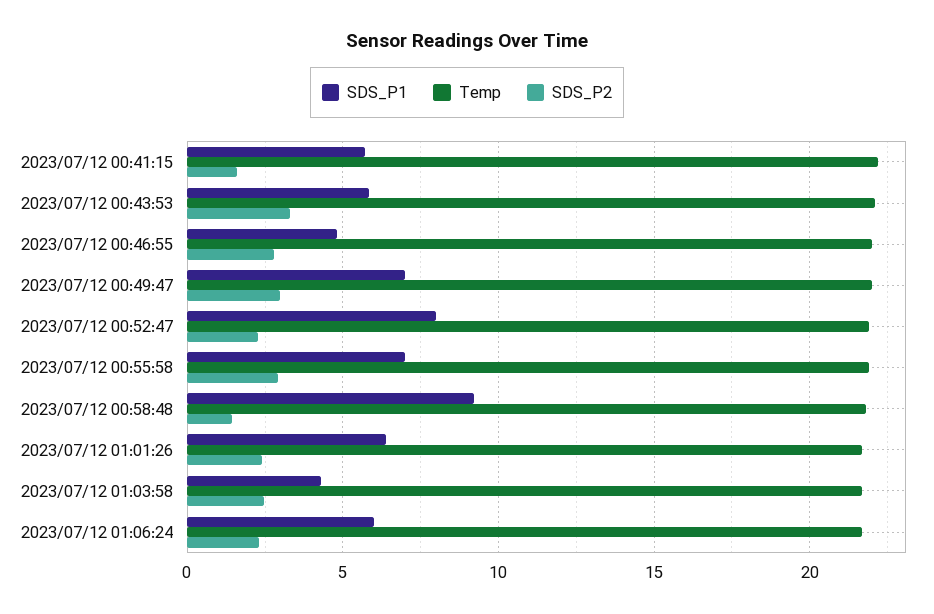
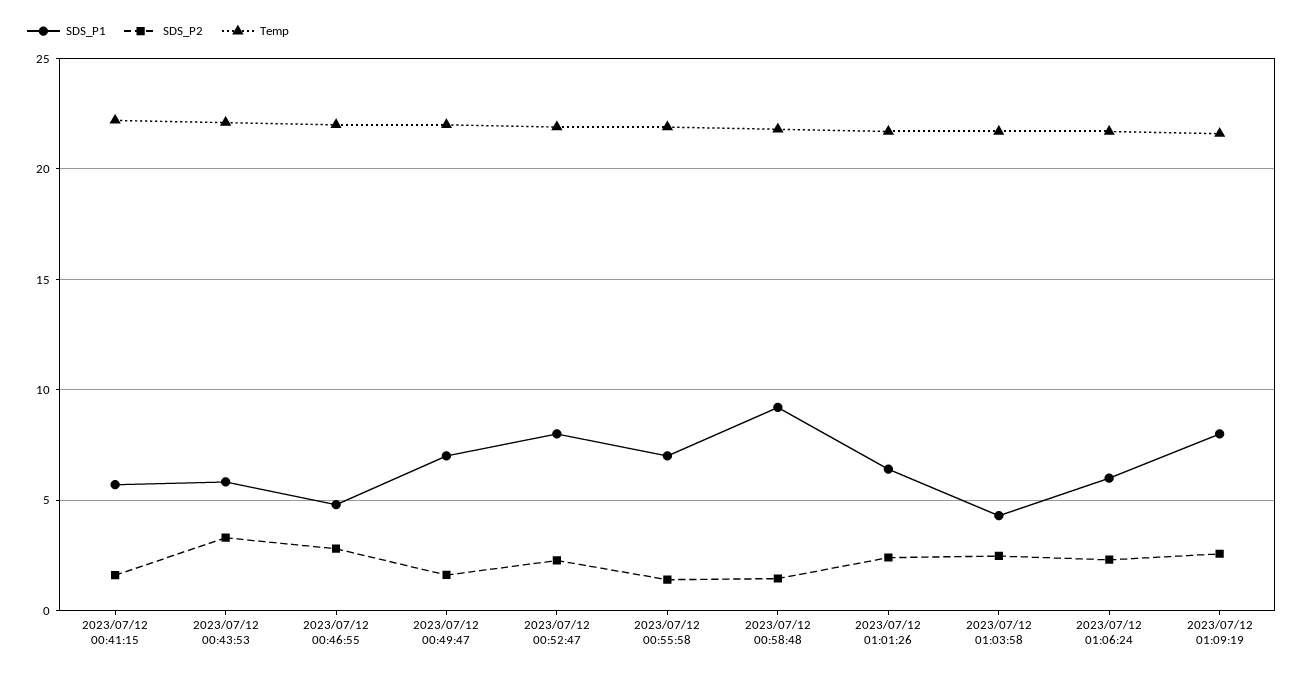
SDS_P2, 2023/07/12 00:49:47: 3 -> 1.5
SDS_P2, 2023/07/12 00:55:58: 3 -> 1.5
SDS_P1, 2023/07/12 01:09:19: none -> 8
SDS_P2, 2023/07/12 01:09:19: none -> 2.5
Temp, 2023/07/12 01:09:19: none -> 21.5

